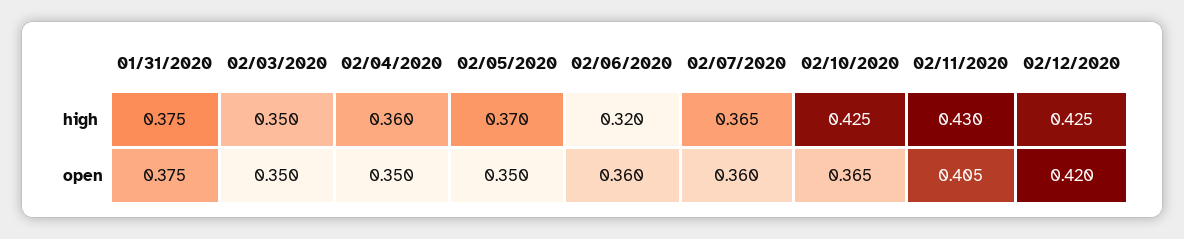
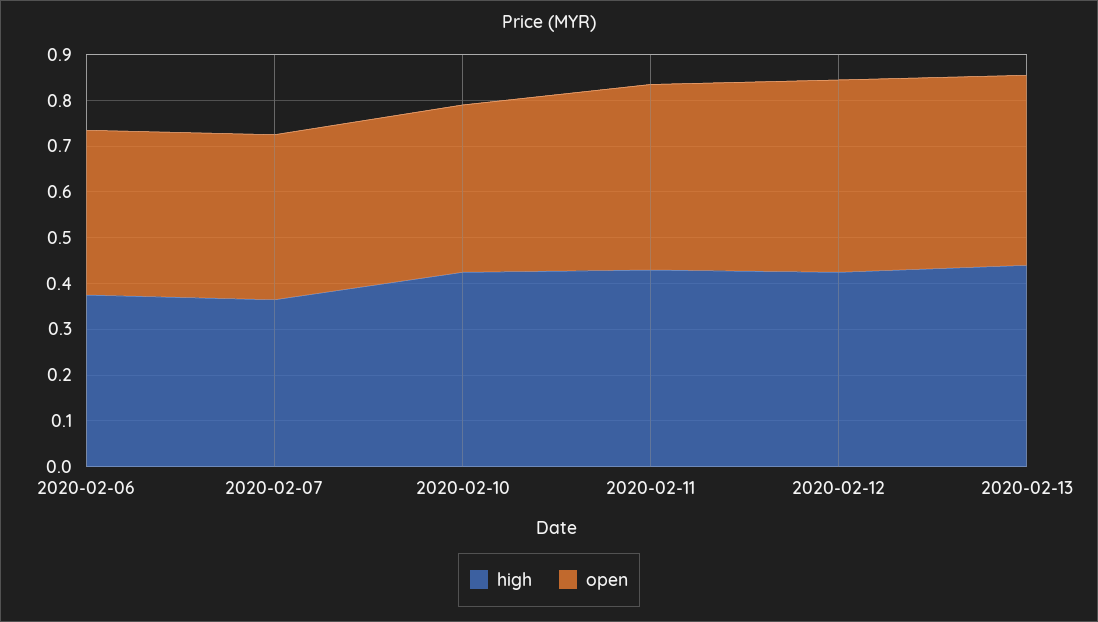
high, 01/31/2020: 0.375 -> none
high, 02/03/2020: 0.35 -> none
high, 02/04/2020: 0.36 -> none
high, 02/05/2020: 0.37 -> none
high, 02/06/2020: 0.32 -> 0.38
open, 01/31/2020: 0.375 -> none
open, 02/03/2020: 0.35 -> none
open, 02/04/2020: 0.35 -> none
open, 02/05/2020: 0.35 -> none
high, 2020-02-13: none -> 0.44
open, 2020-02-13: none -> 0.42

